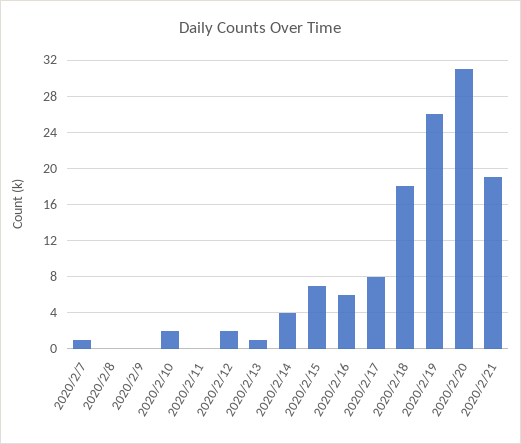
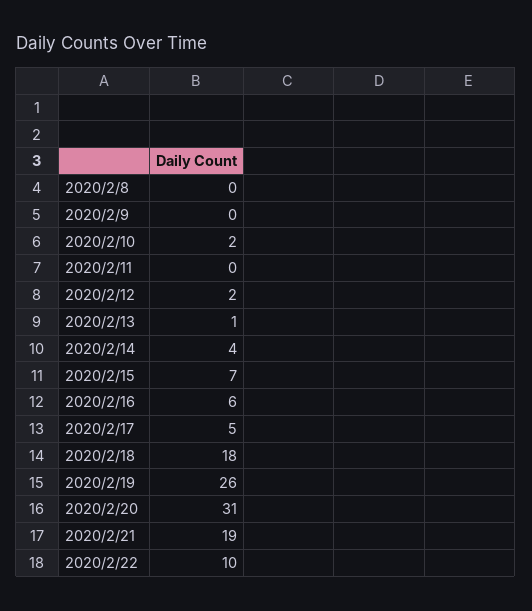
2020/2/7: 1 -> none
2020/2/17: 8 -> 5
2020/2/22: none -> 10

